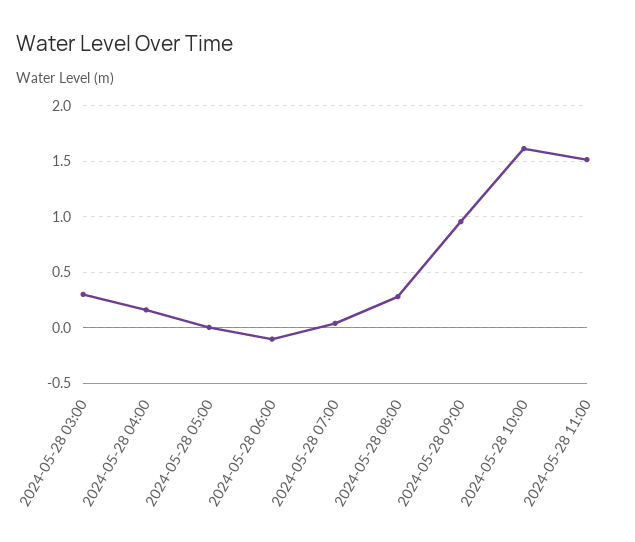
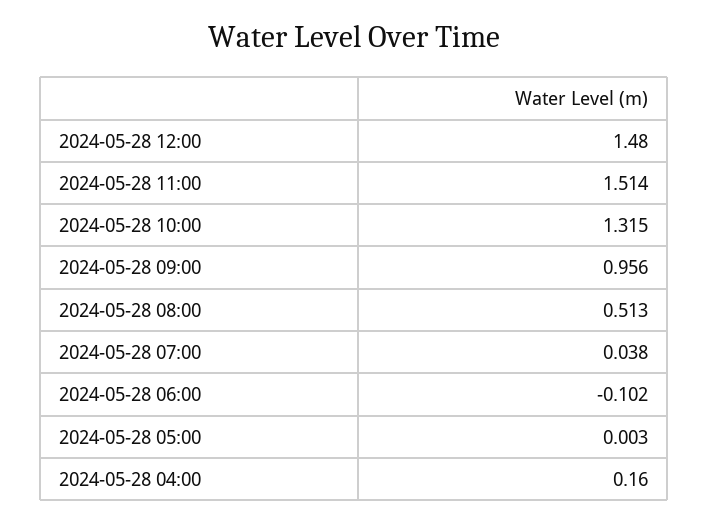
2024-05-28 03:00: 0.3 -> none
2024-05-28 08:00: 0.3 -> 0.513
2024-05-28 10:00: 1.6 -> 1.315
2024-05-28 12:00: none -> 1.48

